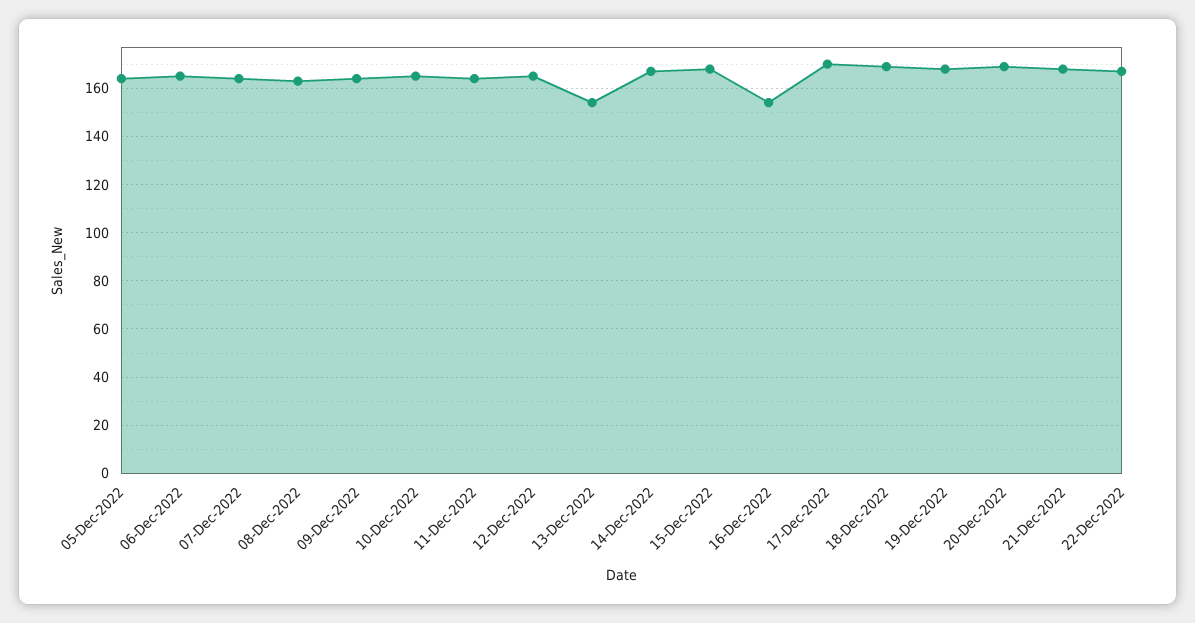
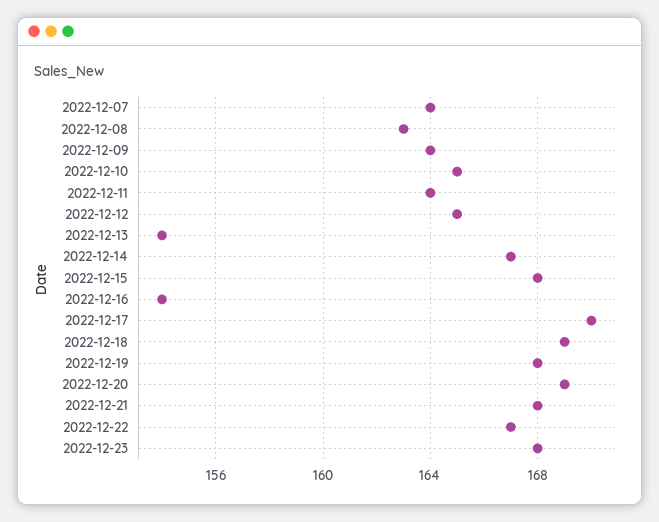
05-Dec-2022: 165 -> none
06-Dec-2022: 165 -> none
2022-12-23: none -> 168

